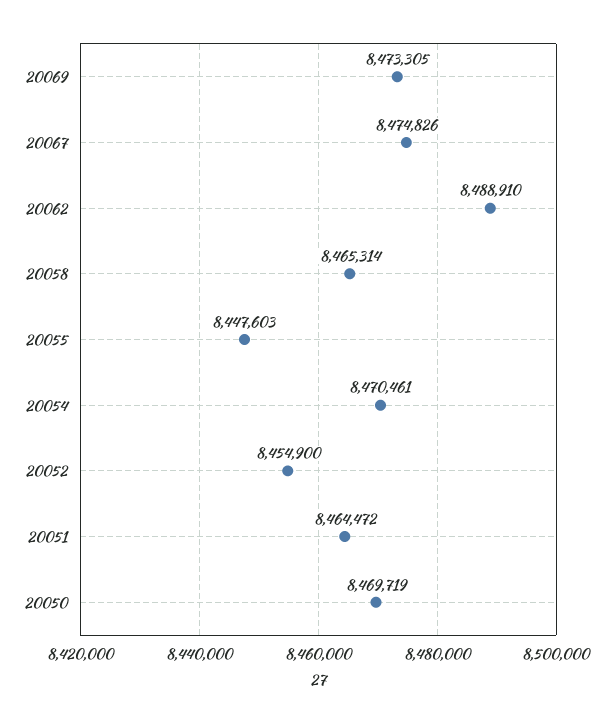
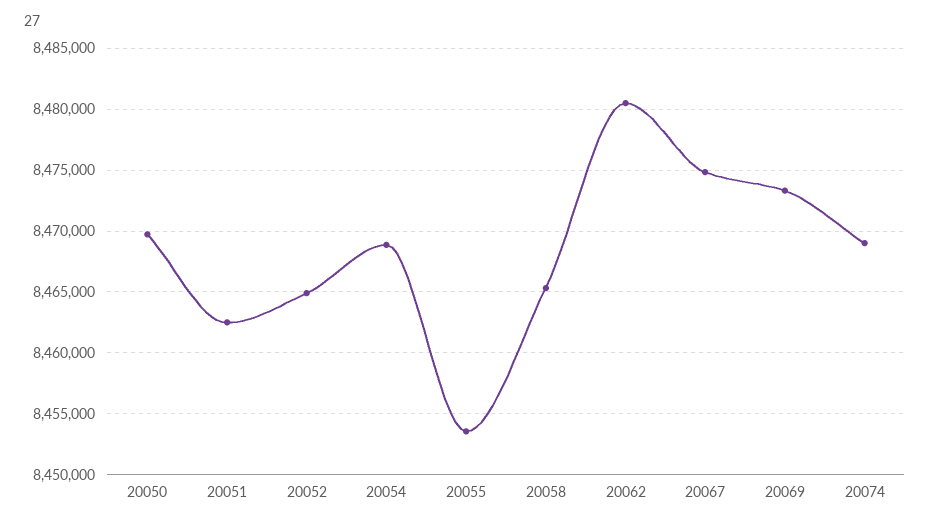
20062: 8488910 -> 8480500
20055: 8447603 -> 8453500
20054: 8470461 -> 8469000
20052: 8454900 -> 8465000
20051: 8464472 -> 8462500
20074: none -> 8469000

